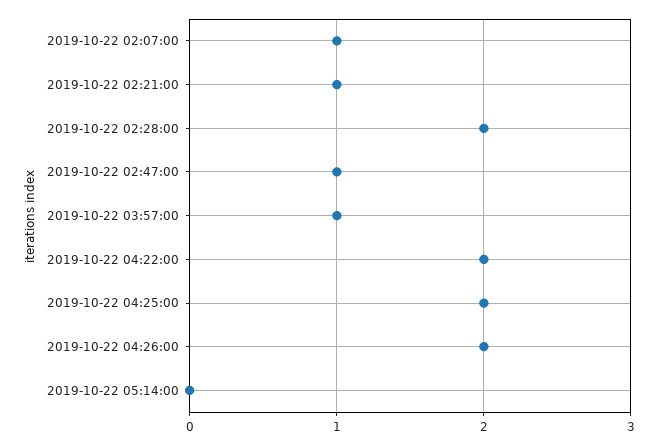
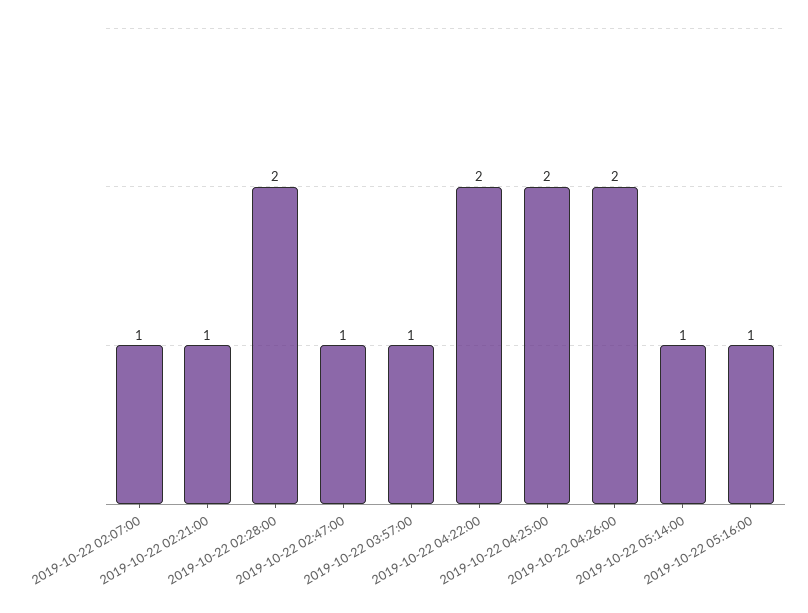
2019-10-22 05:14:00: 0 -> 1
2019-10-22 05:16:00: none -> 1

